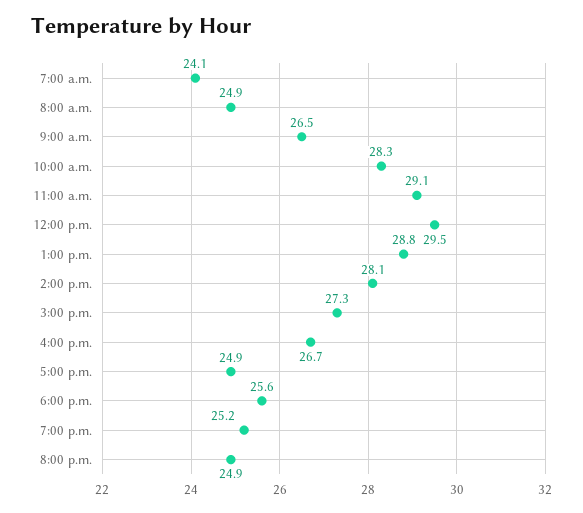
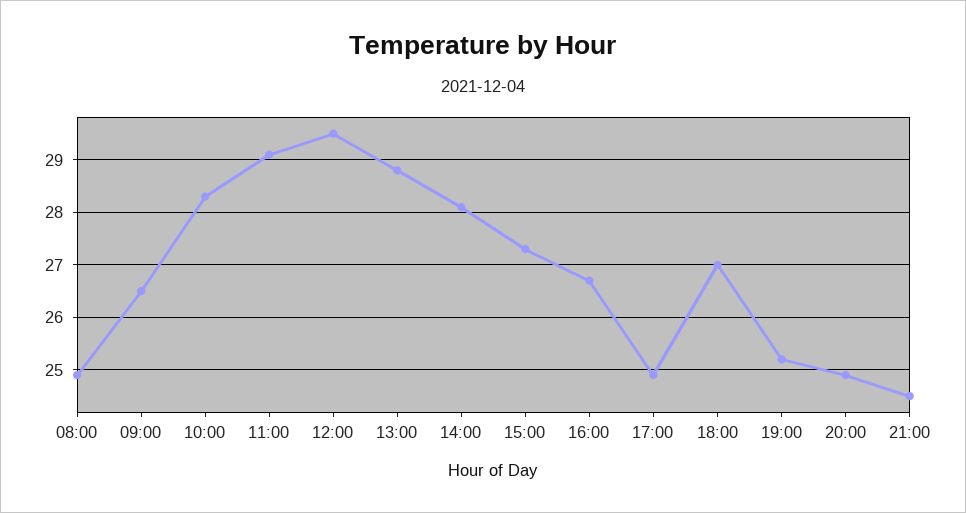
7:00 a.m.: 24.1 -> none
6:00 p.m.: 25.6 -> 27
21:00: none -> 24.5

